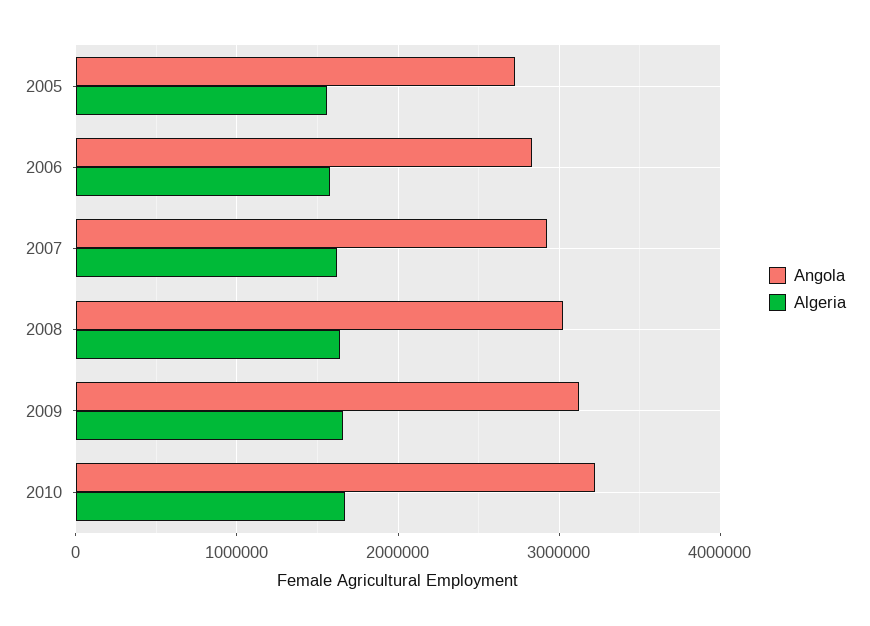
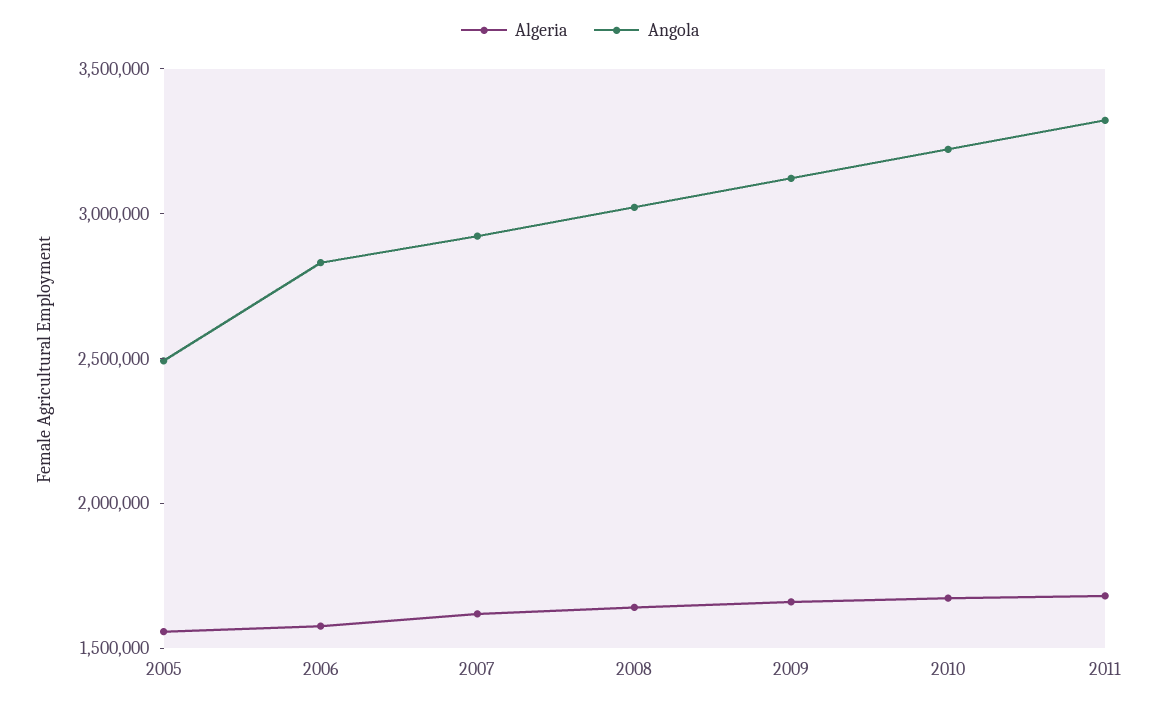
Angola, 2005: 2700000 -> 2500000
Algeria, 2011: none -> 1700000
Angola, 2011: none -> 3300000

